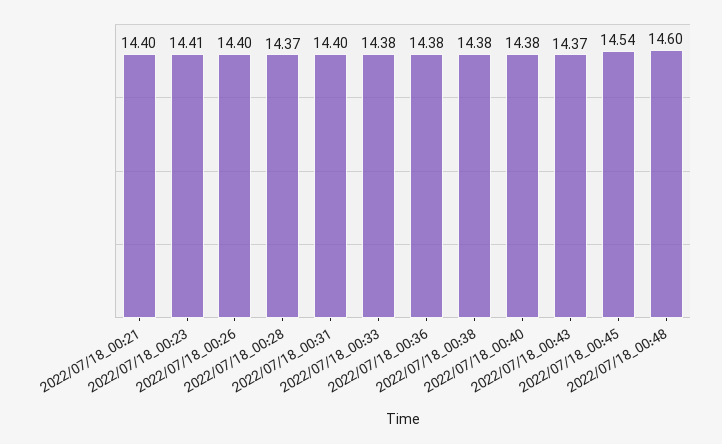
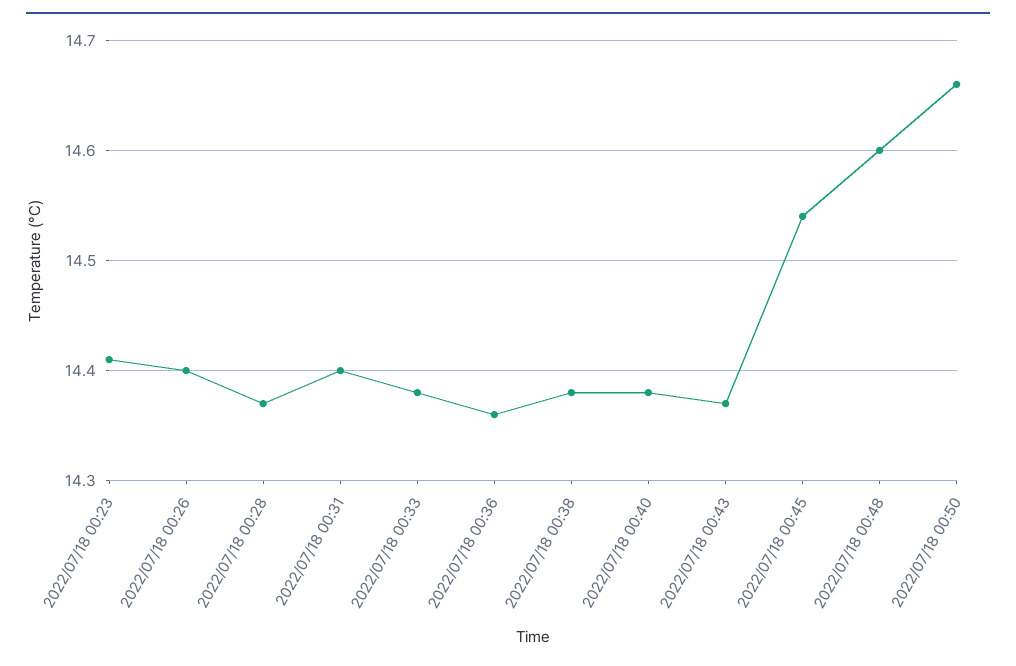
2022/07/18_00:21: 14.4 -> none
2022/07/18_00:36: 14.38 -> 14.36
2022/07/18 00:50: none -> 14.66

